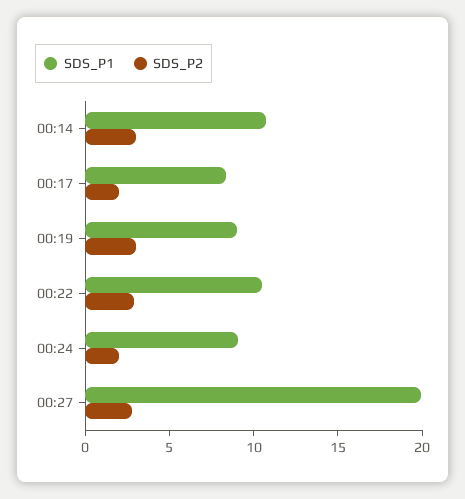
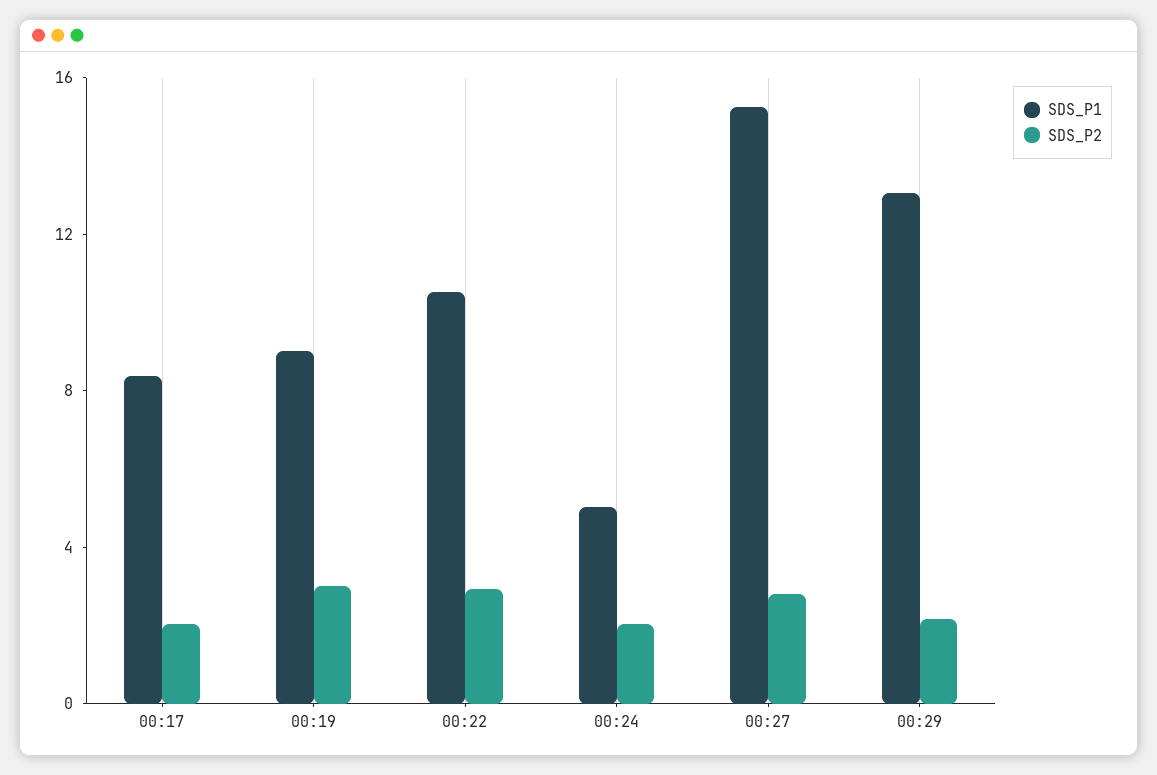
SDS_P1, 00:14: 11 -> none
SDS_P2, 00:14: 3 -> none
SDS_P1, 00:24: 9 -> 5
SDS_P1, 00:27: 20 -> 15
SDS_P1, 00:29: none -> 13
SDS_P2, 00:29: none -> 2

